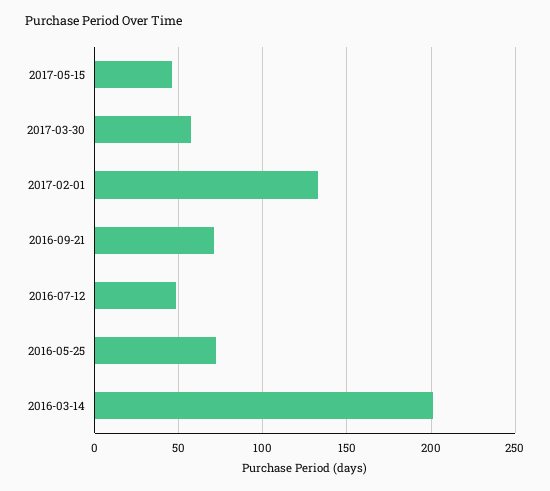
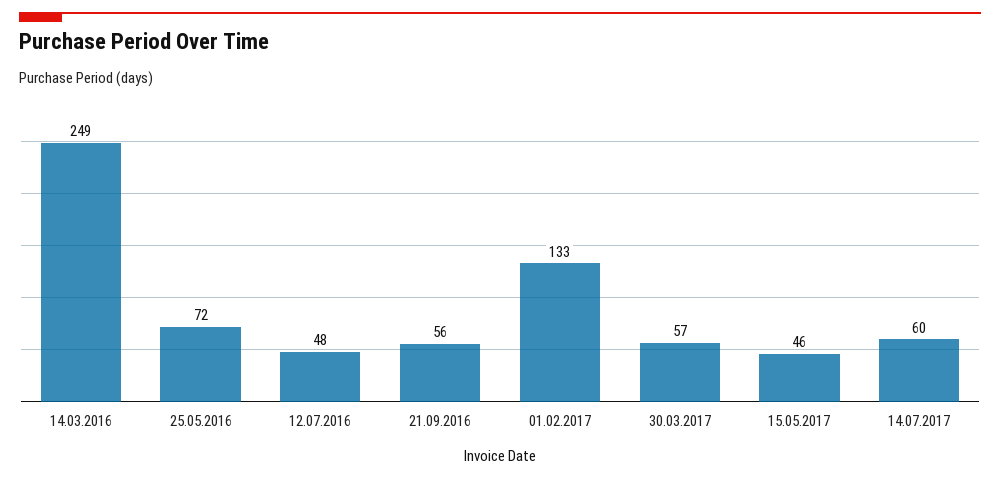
2016-09-21: 70 -> 56
2016-03-14: 200 -> 249
14.07.2017: none -> 60

